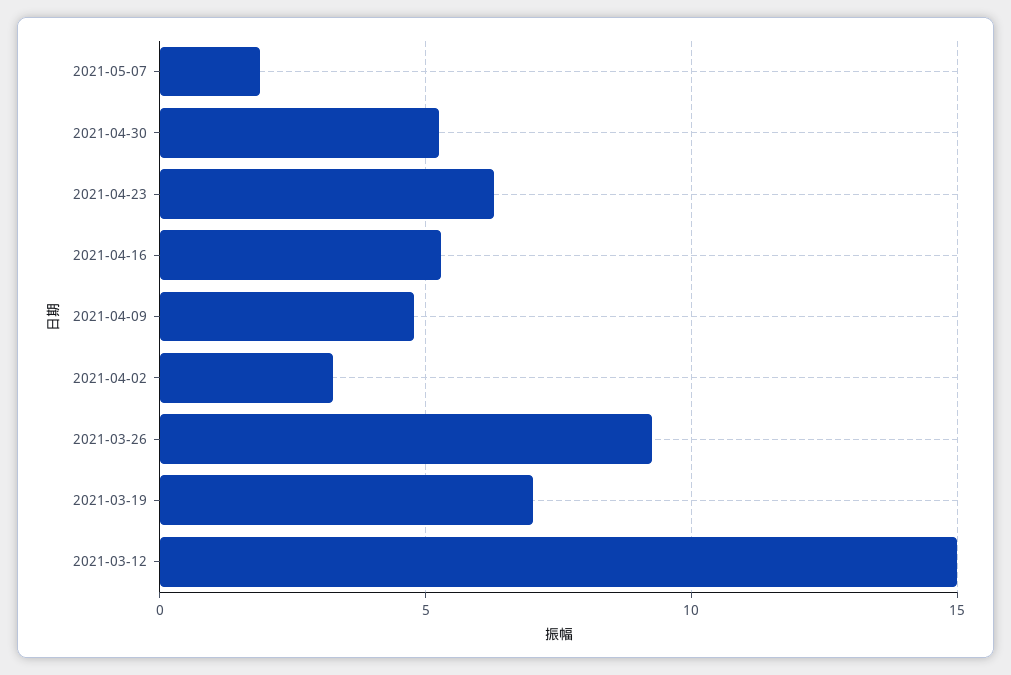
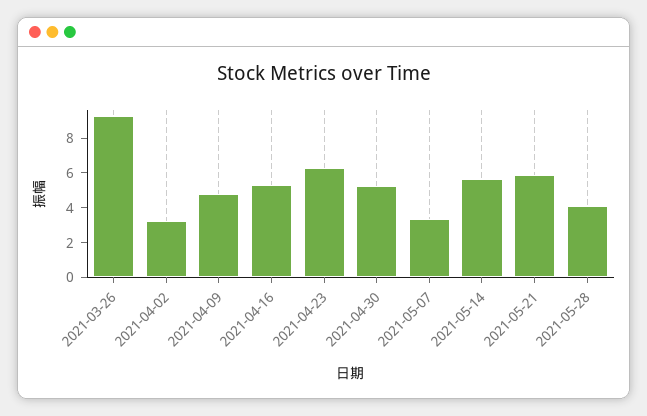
2021-05-07: 2 -> 3.5
2021-03-19: 7 -> none
2021-03-12: 15 -> none
2021-05-14: none -> 5.5
2021-05-21: none -> 6
2021-05-28: none -> 4

